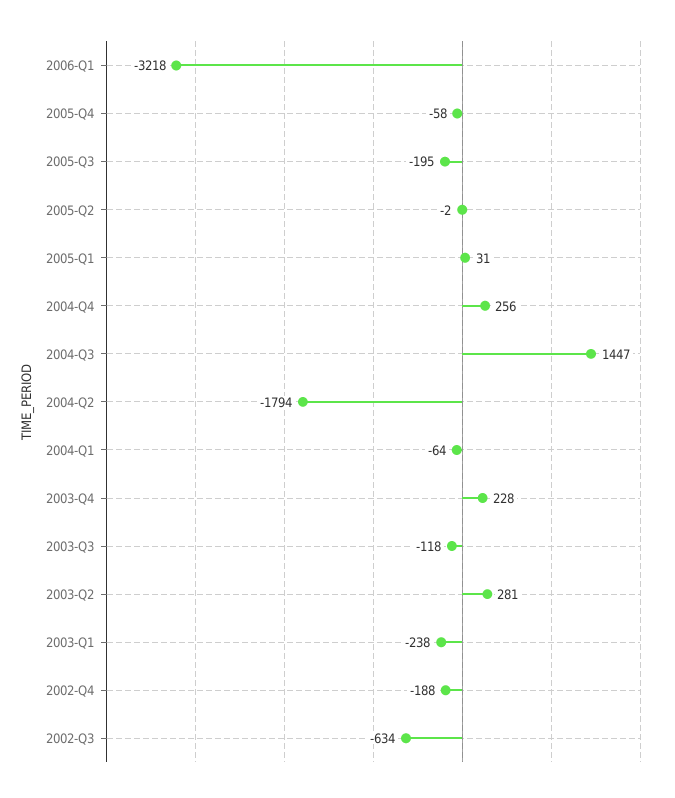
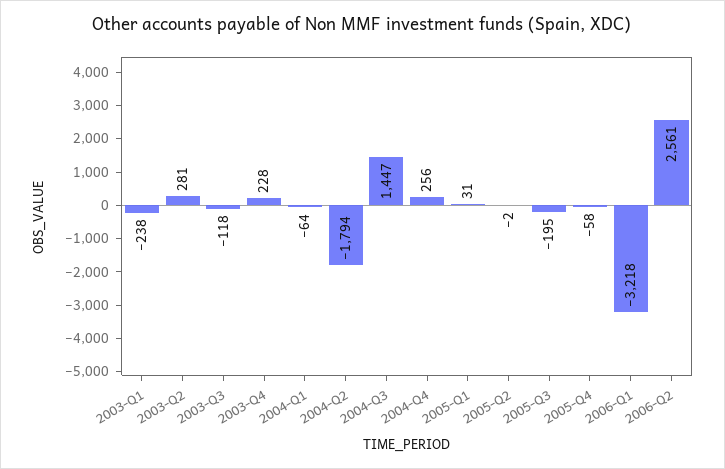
2002-Q4: -188 -> none
2002-Q3: -634 -> none
2006-Q2: none -> 2561

